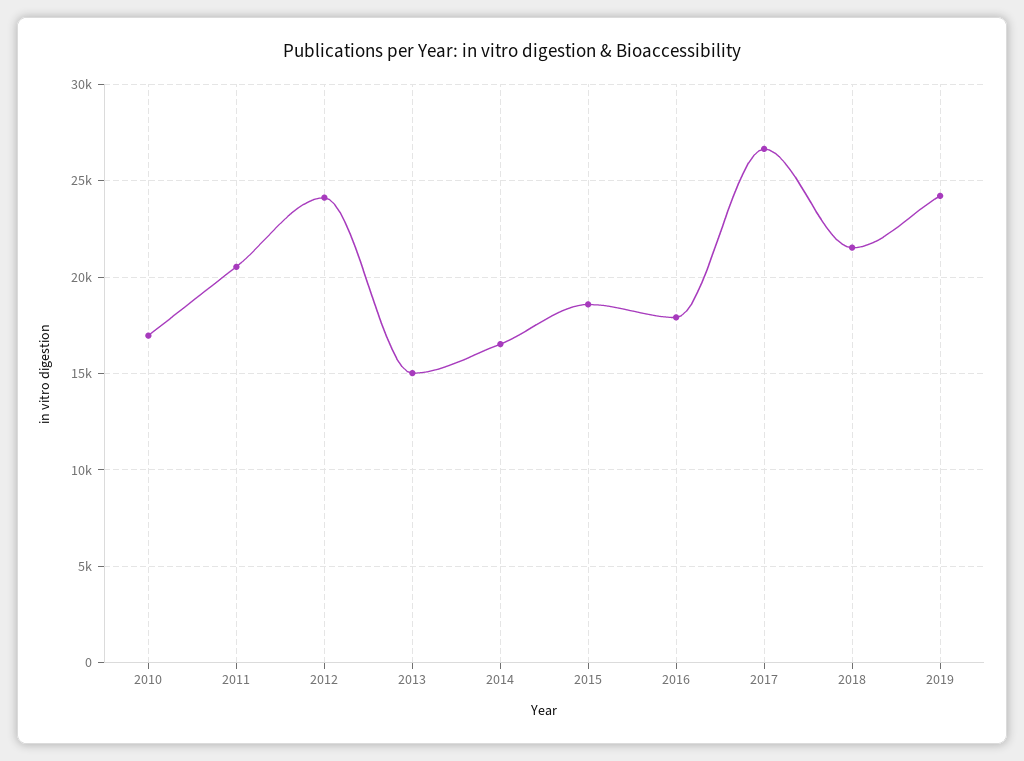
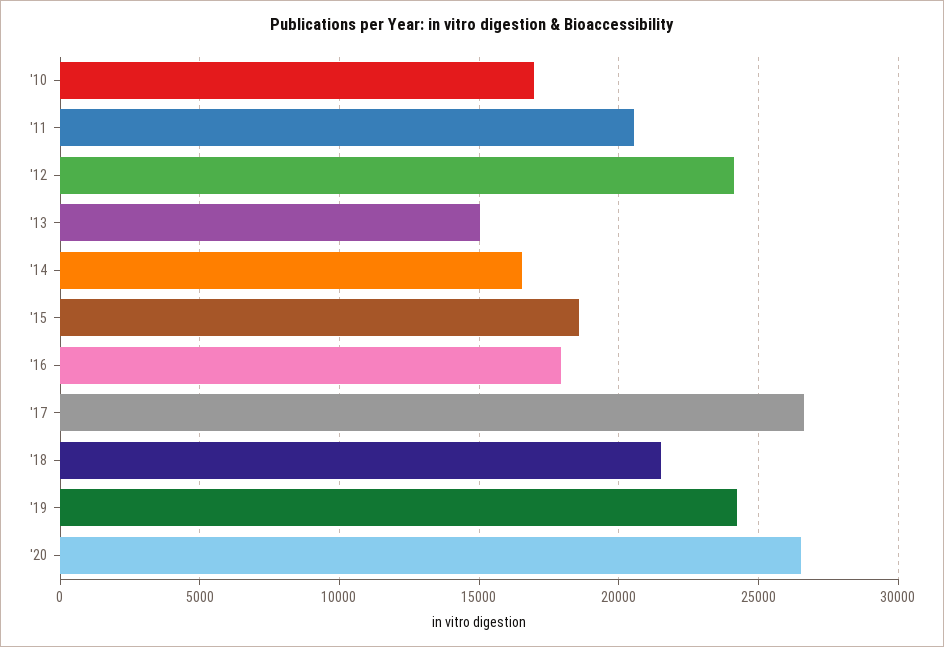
'20: none -> 26500

